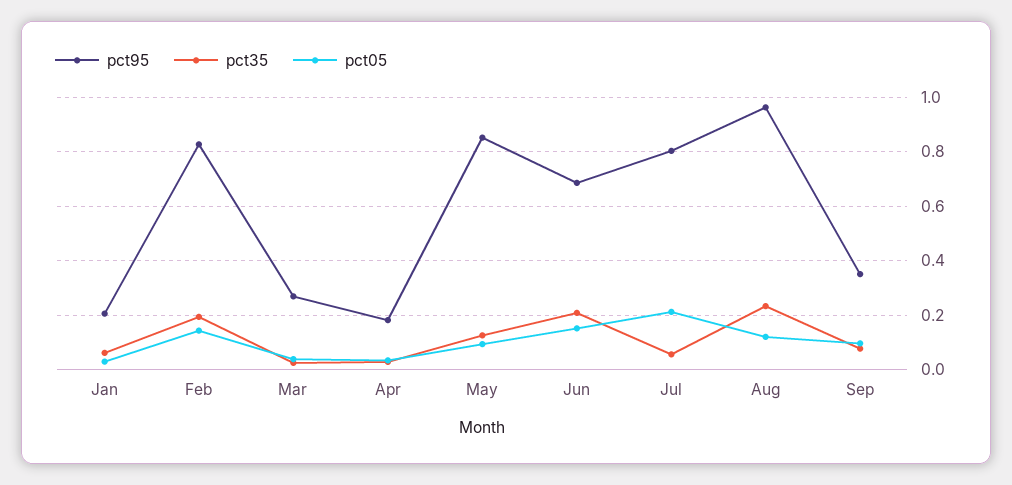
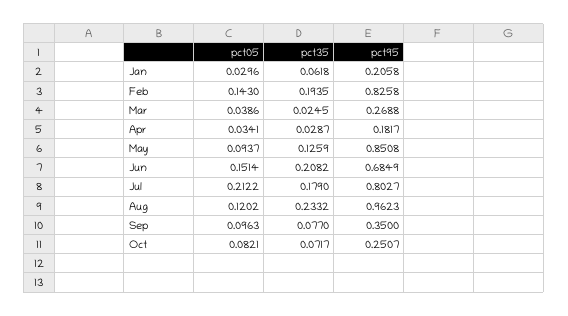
pct35, Jul: 0.05 -> 0.179
pct05, Oct: none -> 0.0821
pct35, Oct: none -> 0.0717
pct95, Oct: none -> 0.2507

